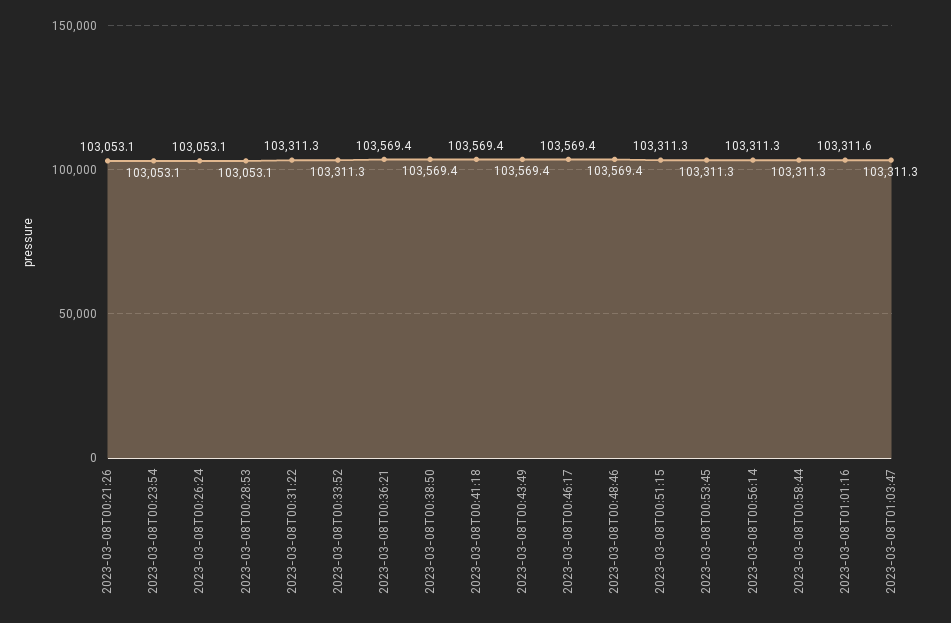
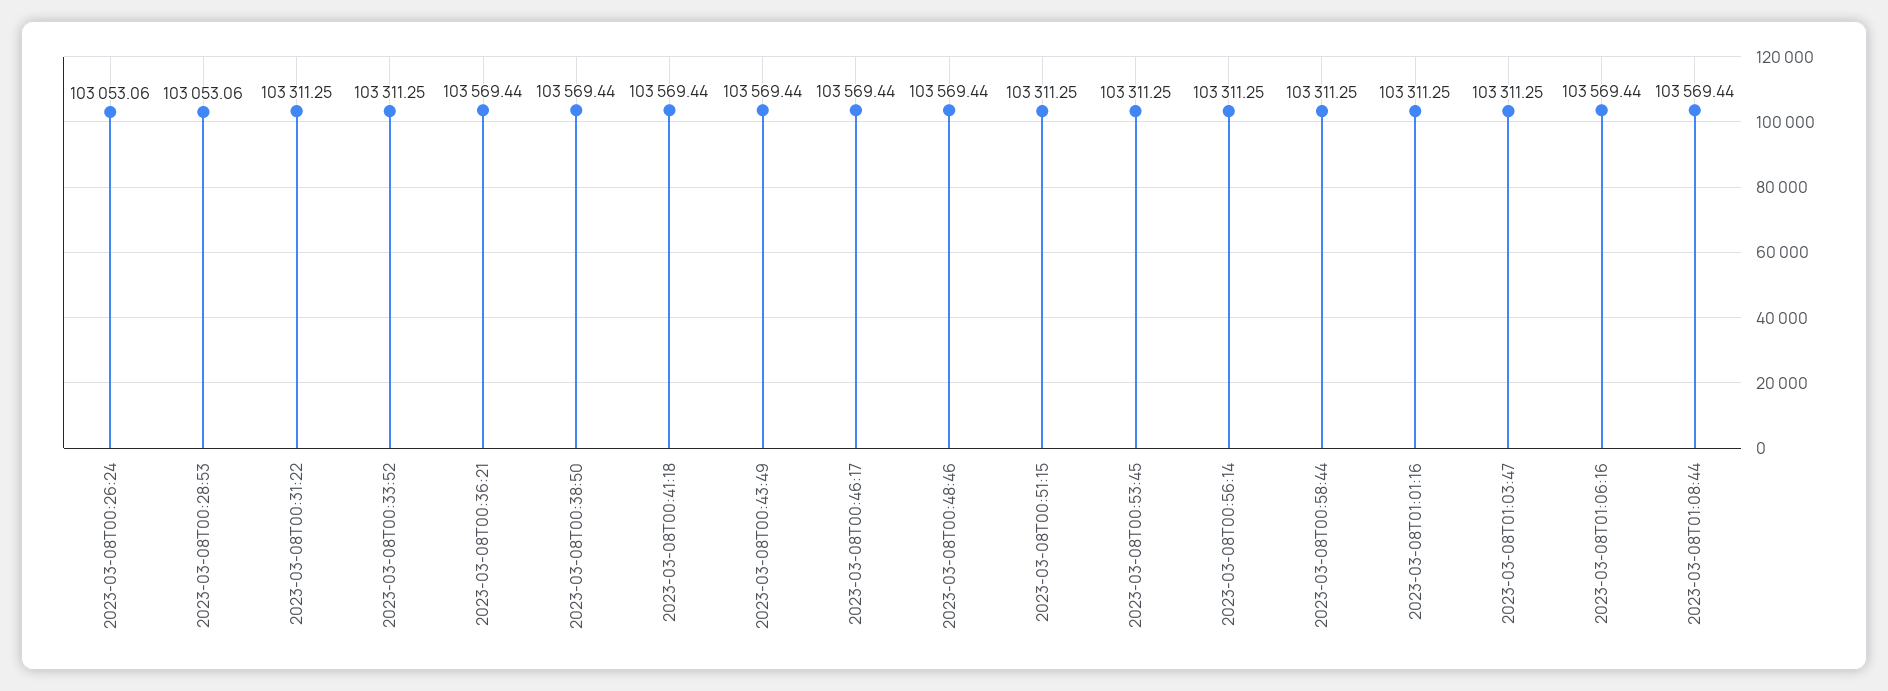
2023-03-08T00:21:26: 103053.1 -> none
2023-03-08T00:23:54: 103053.1 -> none
2023-03-08T01:01:16: 103311.6 -> 103311.25
2023-03-08T01:06:16: none -> 103569.44
2023-03-08T01:08:44: none -> 103569.44

